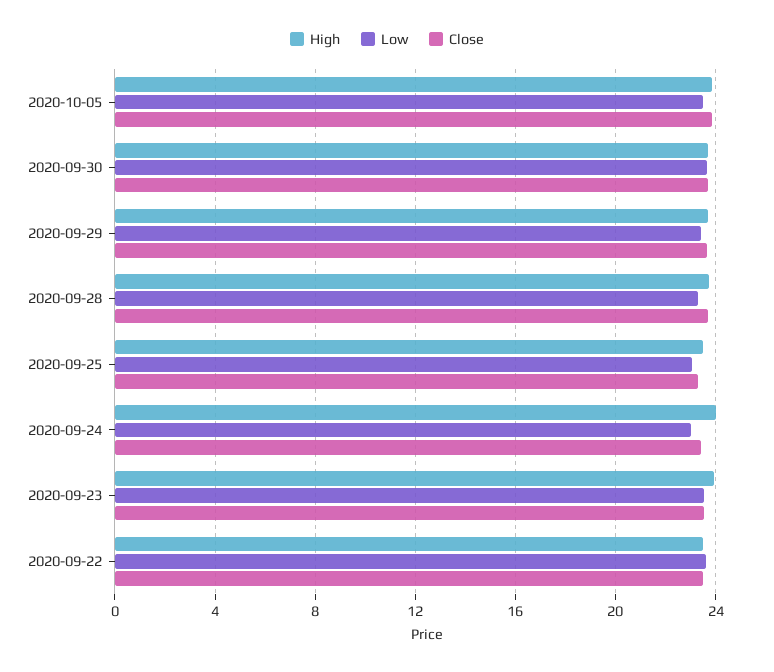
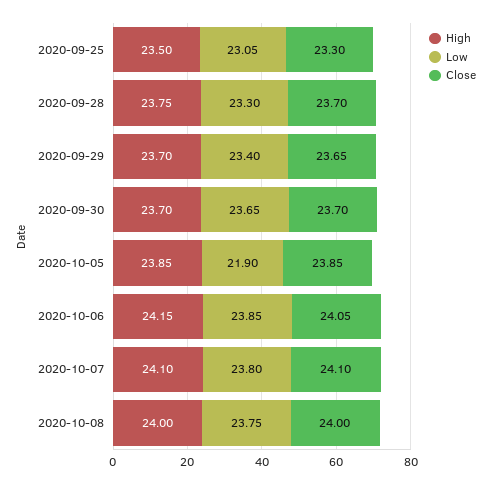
Low, 2020-10-05: 23.5 -> 21.9
High, 2020-09-24: 24 -> none
Low, 2020-09-24: 23 -> none
Close, 2020-09-24: 23.5 -> none
High, 2020-09-23: 24 -> none
Low, 2020-09-23: 23.5 -> none
Close, 2020-09-23: 23.5 -> none
High, 2020-09-22: 23.5 -> none
Low, 2020-09-22: 23.5 -> none
Close, 2020-09-22: 23.5 -> none
High, 2020-10-06: none -> 24.15
Low, 2020-10-06: none -> 23.85
Close, 2020-10-06: none -> 24.05
High, 2020-10-07: none -> 24.1
Low, 2020-10-07: none -> 23.8
Close, 2020-10-07: none -> 24.1
High, 2020-10-08: none -> 24
Low, 2020-10-08: none -> 23.75
Close, 2020-10-08: none -> 24

